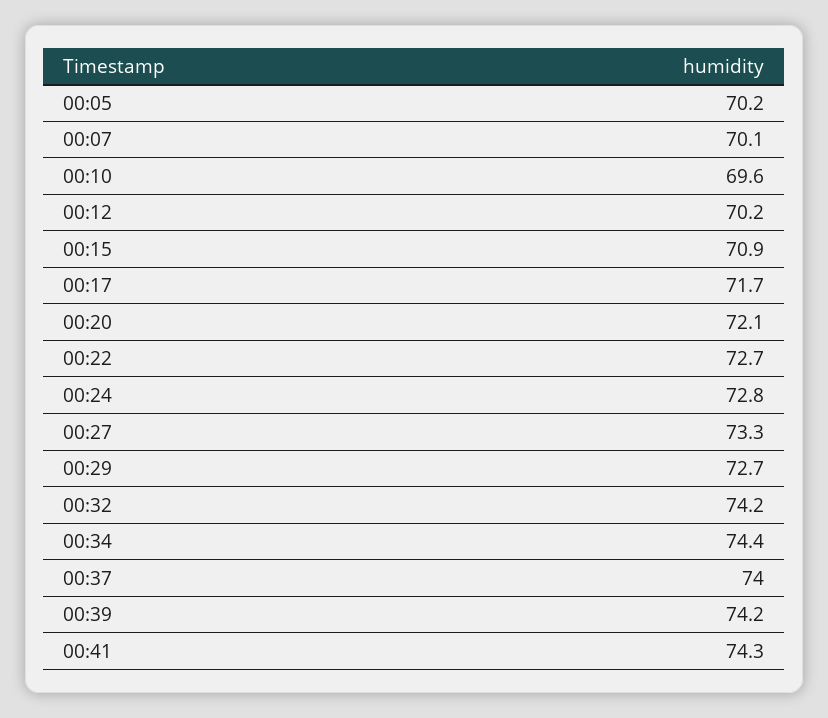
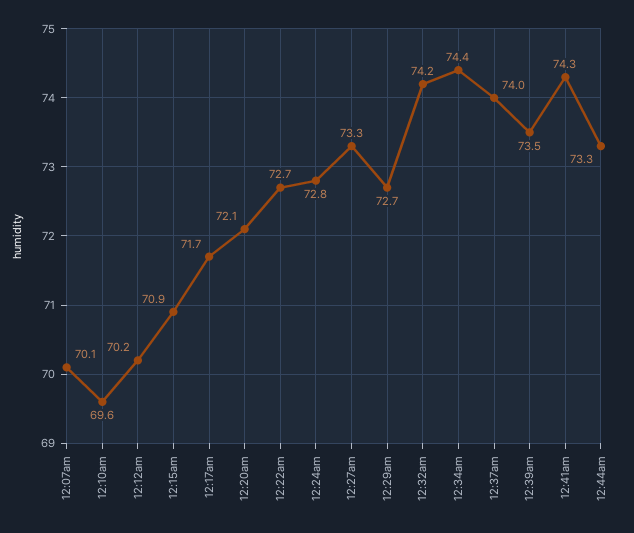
00:05: 70.2 -> none
00:39: 74.2 -> 73.5
12:44am: none -> 73.3

